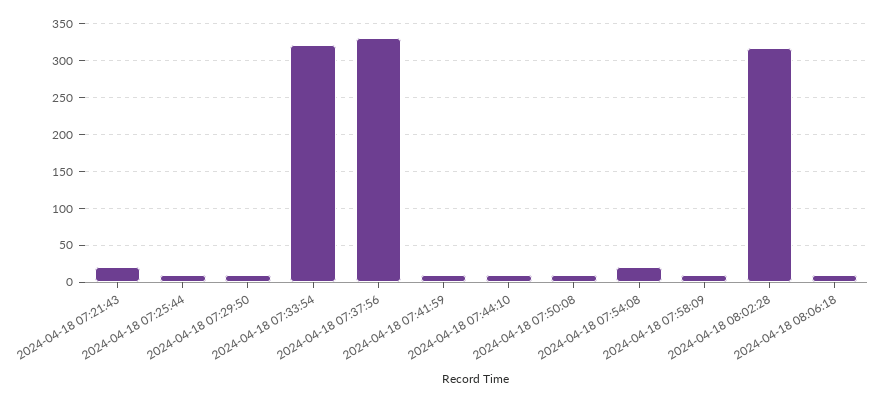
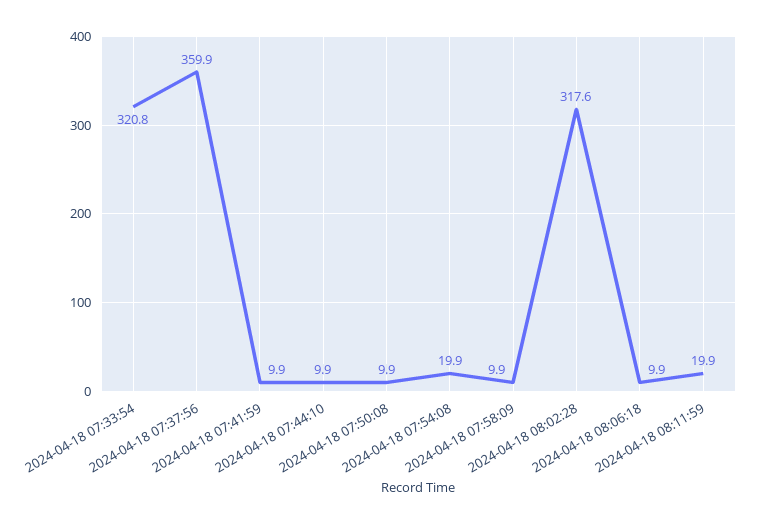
2024-04-18 07:21:43: 20 -> none
2024-04-18 07:25:44: 10 -> none
2024-04-18 07:29:50: 10 -> none
2024-04-18 07:37:56: 330 -> 359.9
2024-04-18 08:11:59: none -> 19.9

